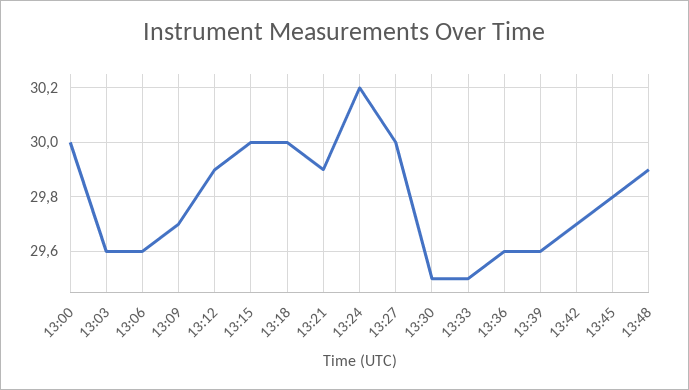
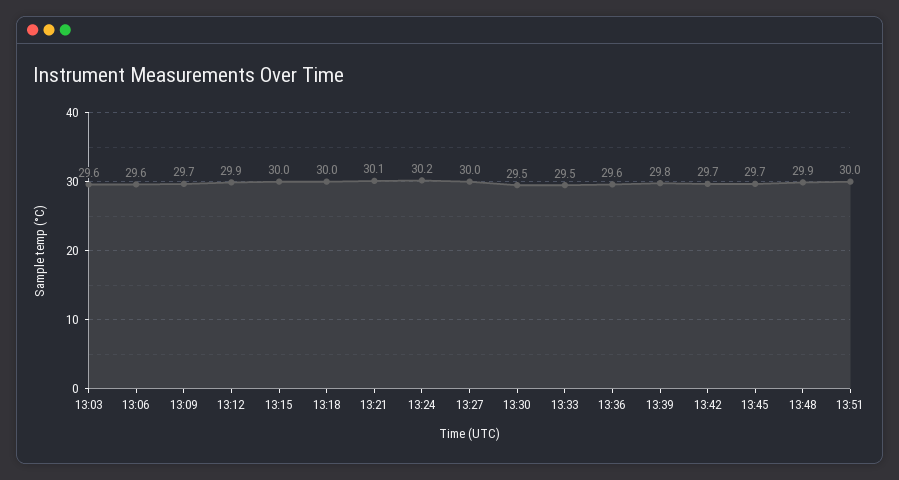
13:00: 30 -> none
13:21: 29.9 -> 30.1
13:39: 29.6 -> 29.8
13:45: 29.8 -> 29.7
13:51: none -> 30

